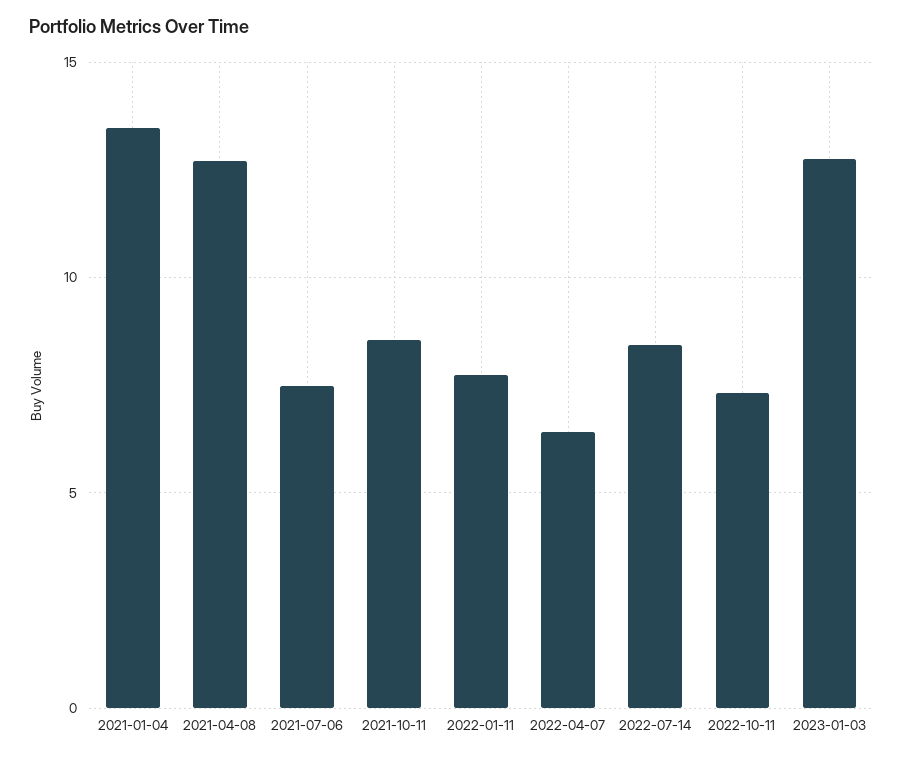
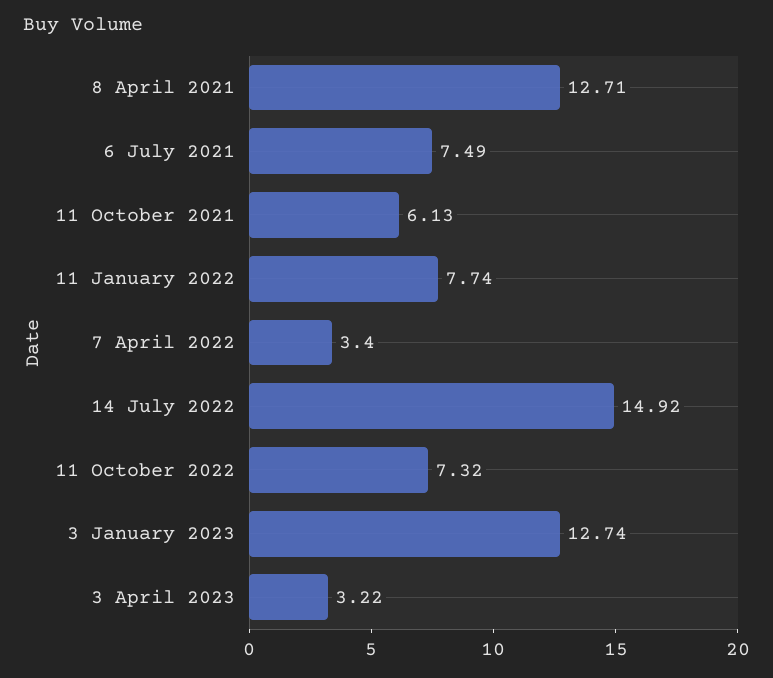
2021-01-04: 13.5 -> none
2021-10-11: 8.5 -> 6.13
2022-04-07: 6.5 -> 3.4
2022-07-14: 8.5 -> 14.92
3 April 2023: none -> 3.22

